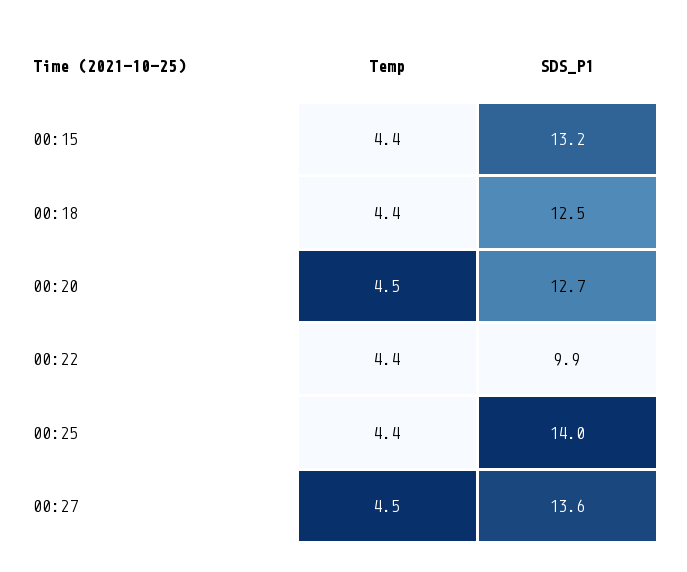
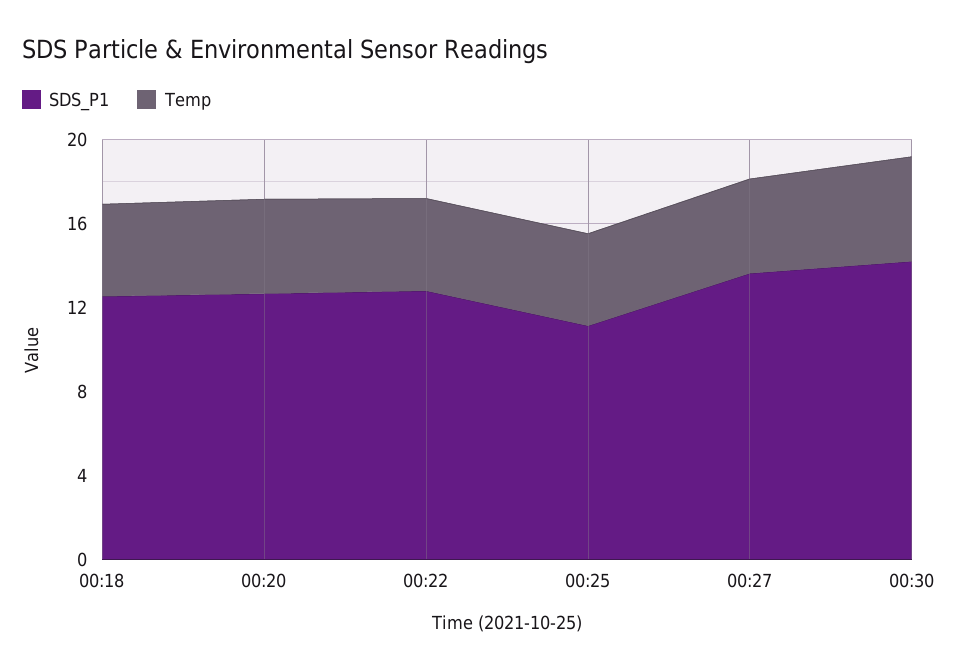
Temp, 00:15: 4.4 -> none
SDS_P1, 00:15: 13.2 -> none
SDS_P1, 00:22: 9.9 -> 13
SDS_P1, 00:25: 14 -> 11
SDS_P1, 00:30: none -> 14
Temp, 00:30: none -> 5

